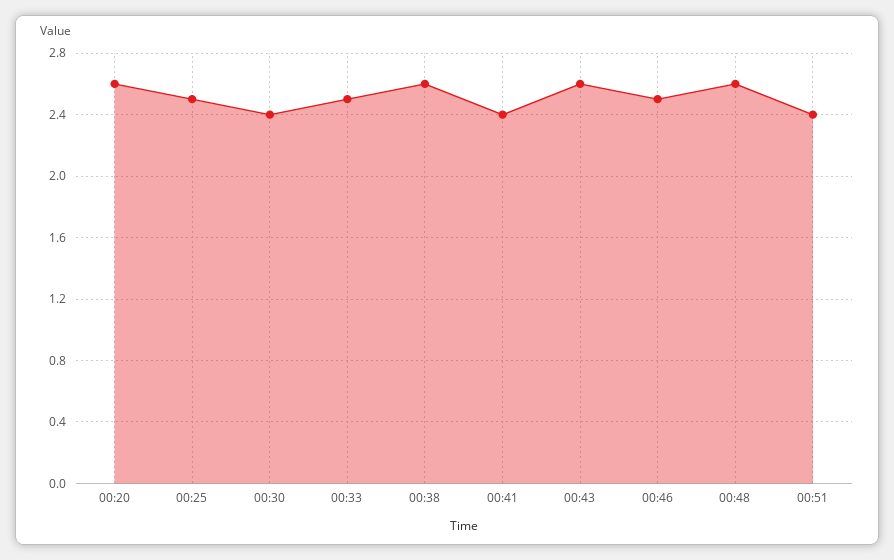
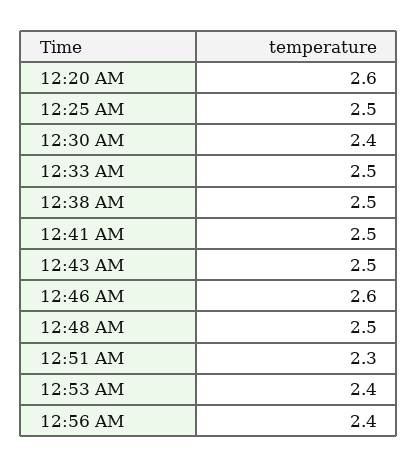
00:38: 2.6 -> 2.5
00:41: 2.4 -> 2.5
00:43: 2.6 -> 2.5
00:46: 2.5 -> 2.6
00:48: 2.6 -> 2.5
00:51: 2.4 -> 2.3
12:53 AM: none -> 2.4
12:56 AM: none -> 2.4

